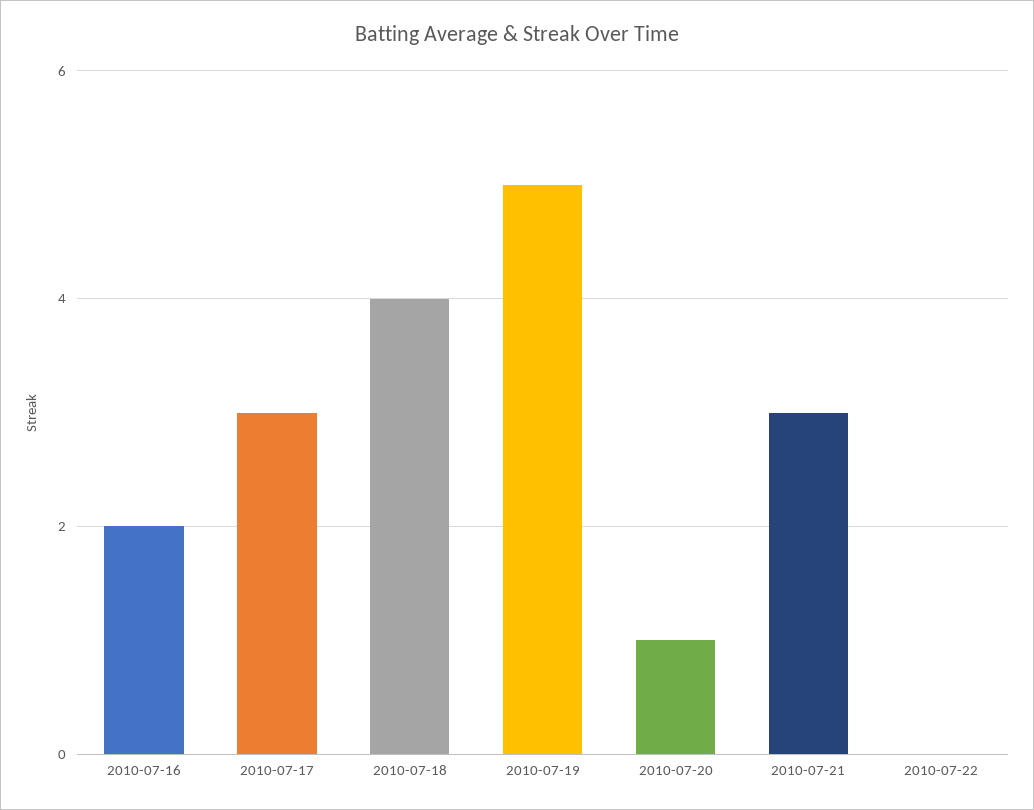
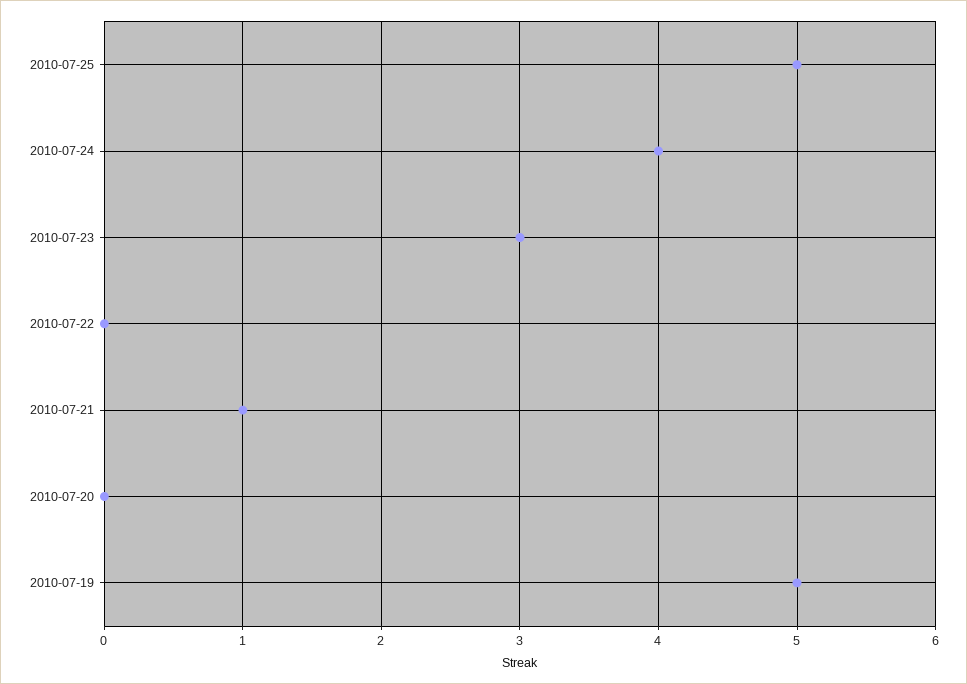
2010-07-16: 2 -> none
2010-07-17: 3 -> none
2010-07-18: 4 -> none
2010-07-20: 1 -> 0
2010-07-21: 3 -> 1
2010-07-25: none -> 5
2010-07-24: none -> 4
2010-07-23: none -> 3

